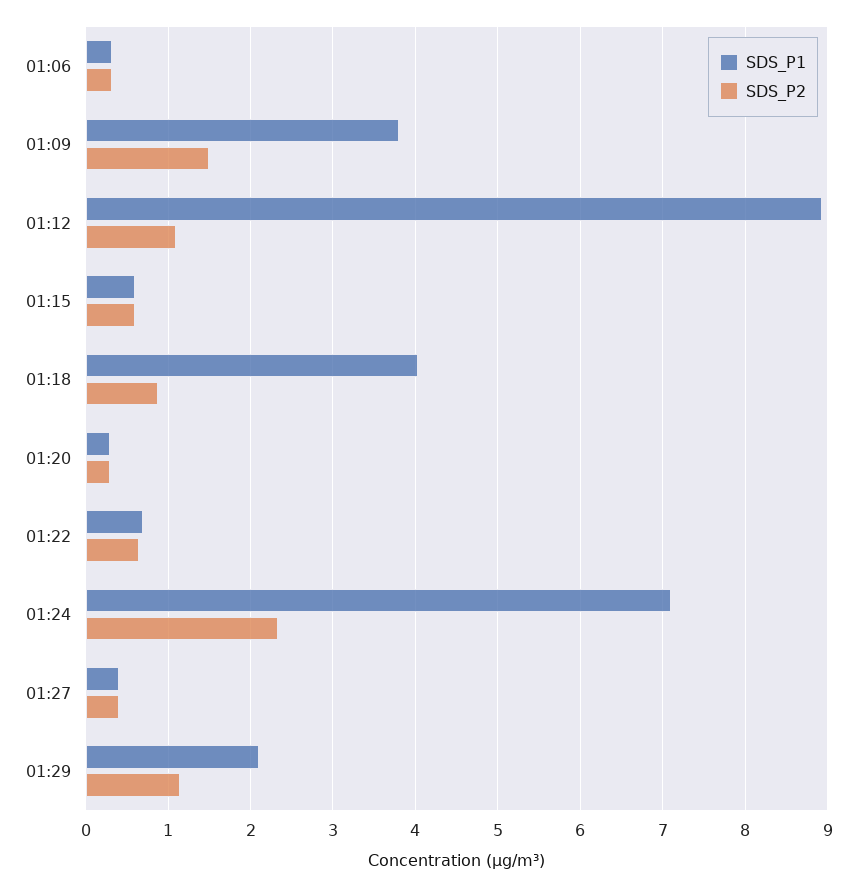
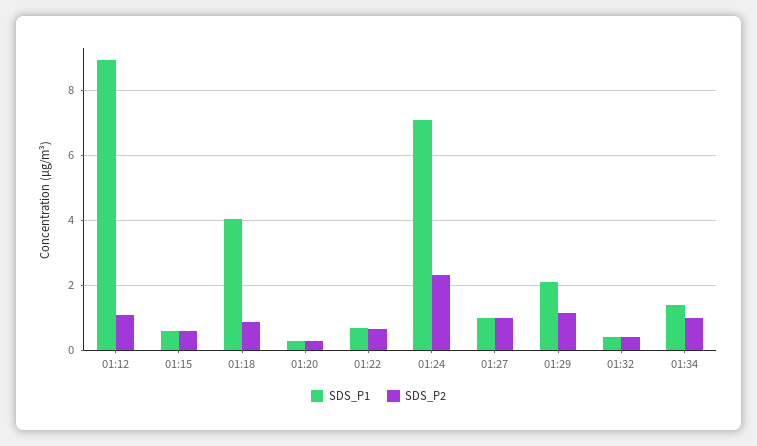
SDS_P1, 01:06: 0.3 -> none
SDS_P2, 01:06: 0.3 -> none
SDS_P1, 01:09: 3.8 -> none
SDS_P2, 01:09: 1.5 -> none
SDS_P1, 01:27: 0.4 -> 1
SDS_P2, 01:27: 0.4 -> 1
SDS_P1, 01:32: none -> 0.4
SDS_P2, 01:32: none -> 0.4
SDS_P1, 01:34: none -> 1.4
SDS_P2, 01:34: none -> 1

